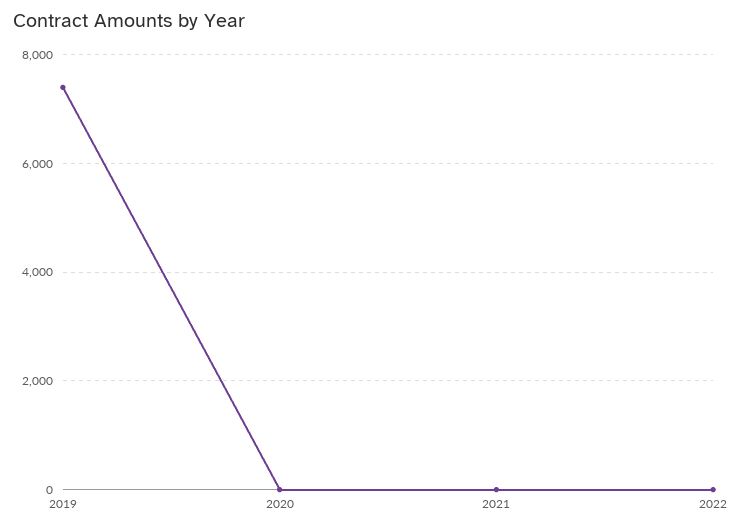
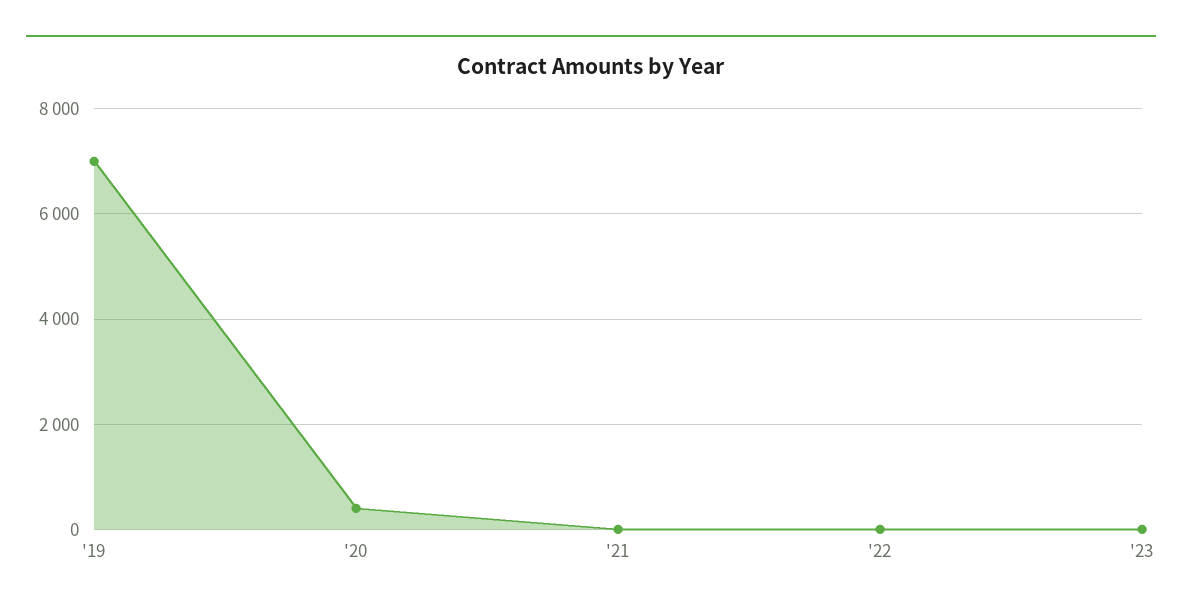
2019: 7400 -> 7000
2020: 0 -> 400
'23: none -> 0

